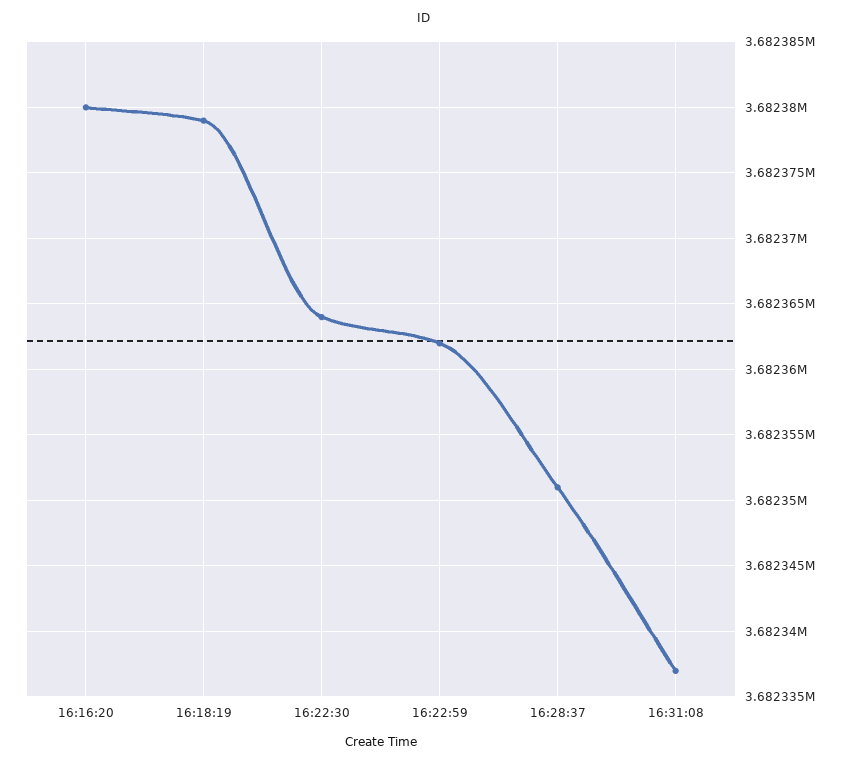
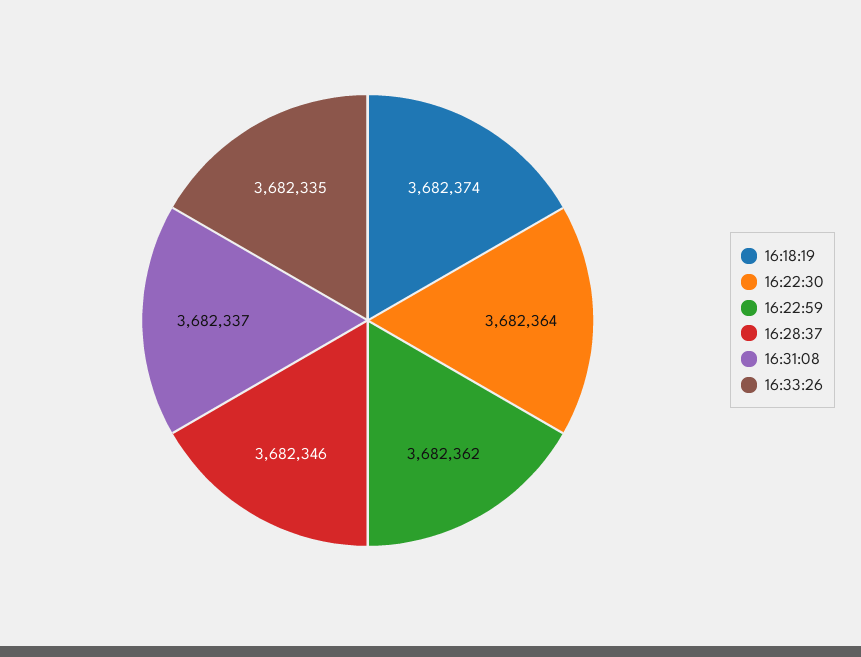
16:16:20: 3682380 -> none
16:18:19: 3682379 -> 3682374
16:28:37: 3682351 -> 3682346
16:33:26: none -> 3682335

